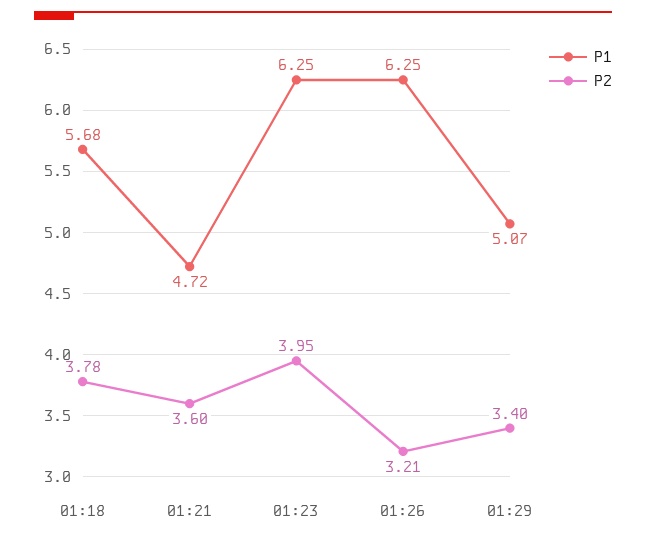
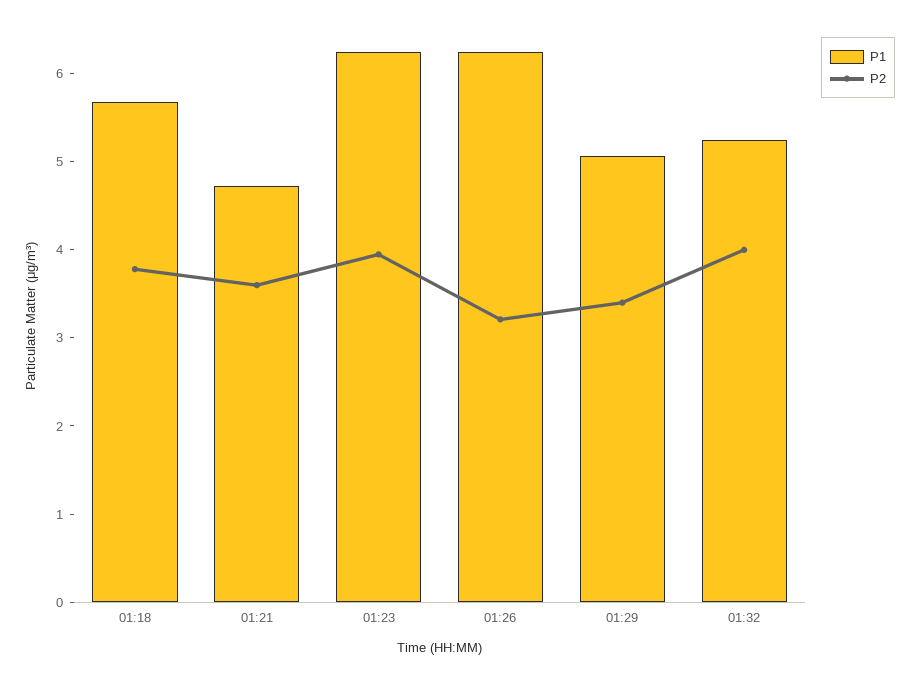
P1, 01:32: none -> 5.2
P2, 01:32: none -> 4

